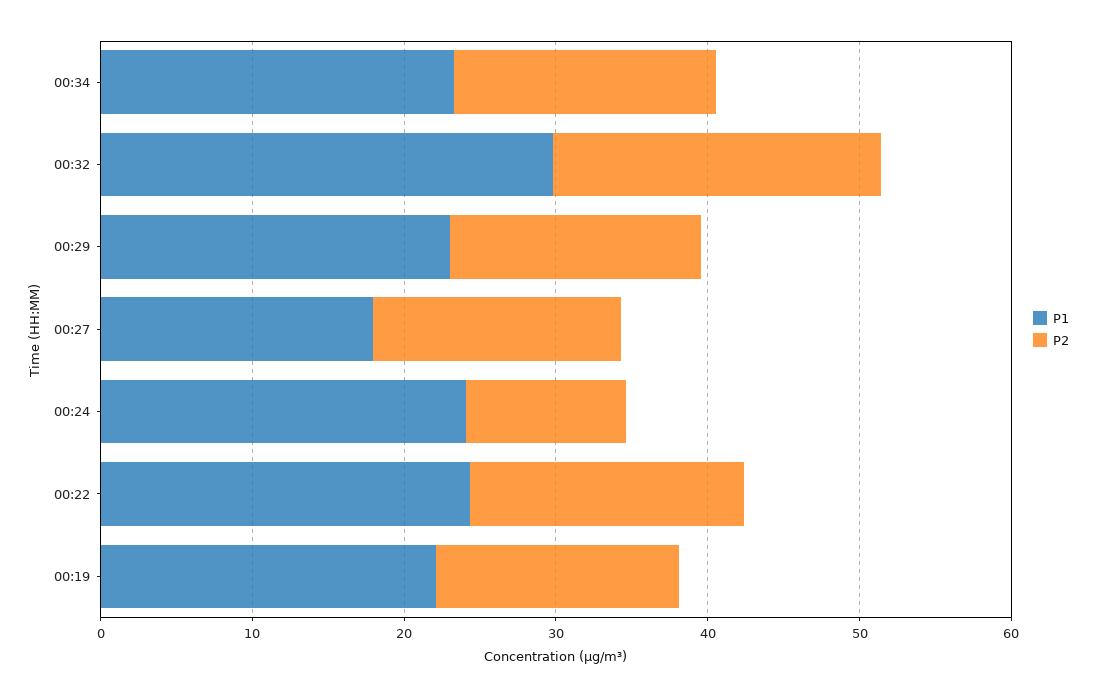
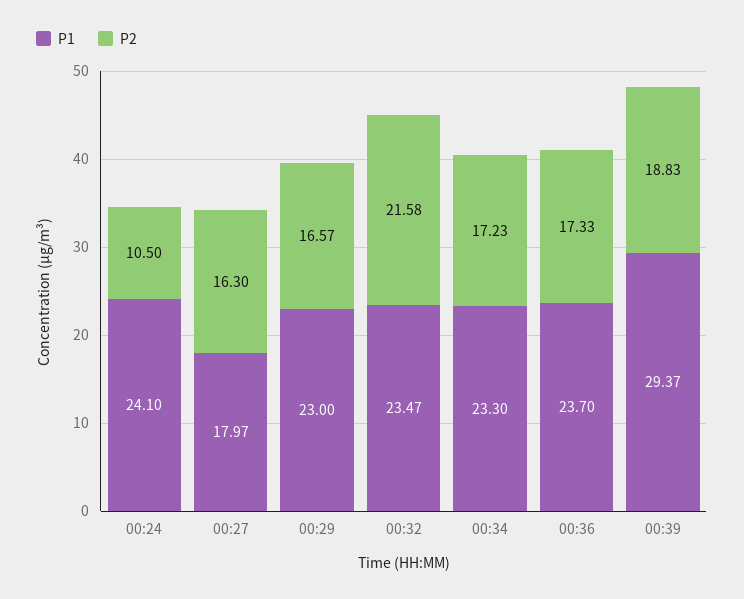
P1, 00:32: 30 -> 23.47
P1, 00:22: 24 -> none
P2, 00:22: 18 -> none
P1, 00:19: 22 -> none
P2, 00:19: 16 -> none
P1, 00:36: none -> 23.7
P2, 00:36: none -> 17.33
P1, 00:39: none -> 29.37
P2, 00:39: none -> 18.83

